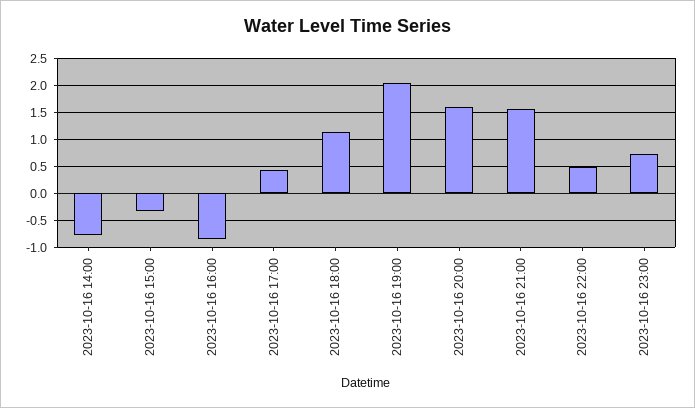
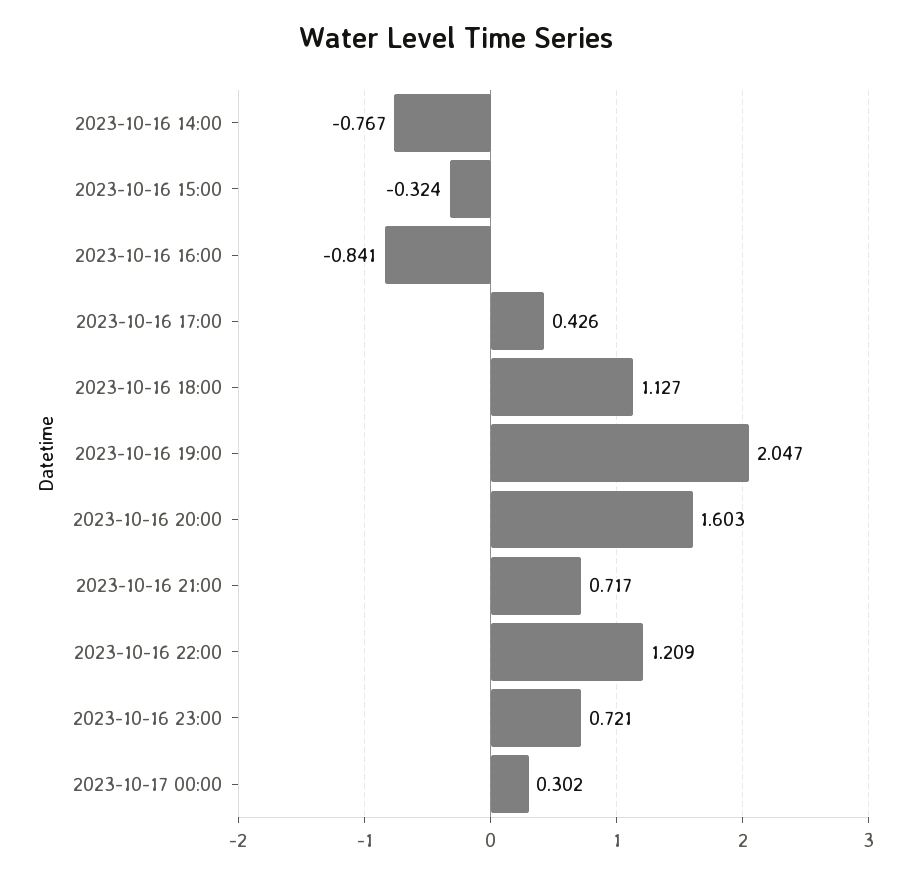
2023-10-16 21:00: 1.5 -> 0.717
2023-10-16 22:00: 0.5 -> 1.209
2023-10-17 00:00: none -> 0.302

